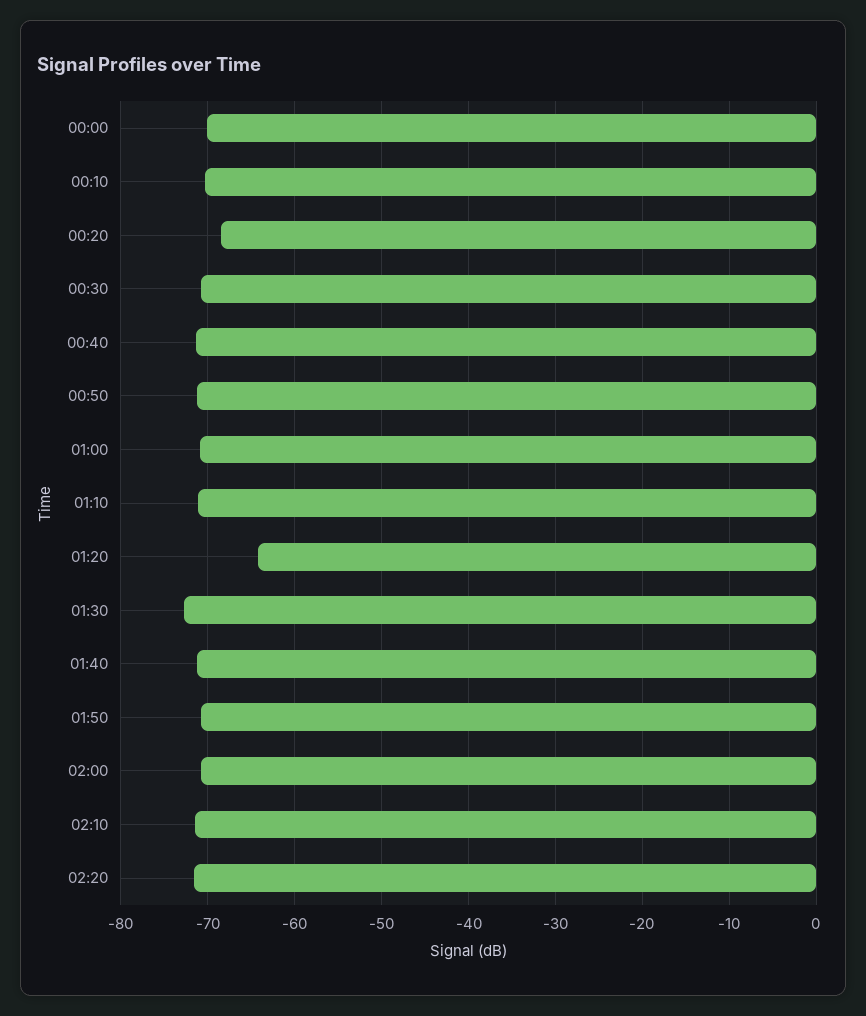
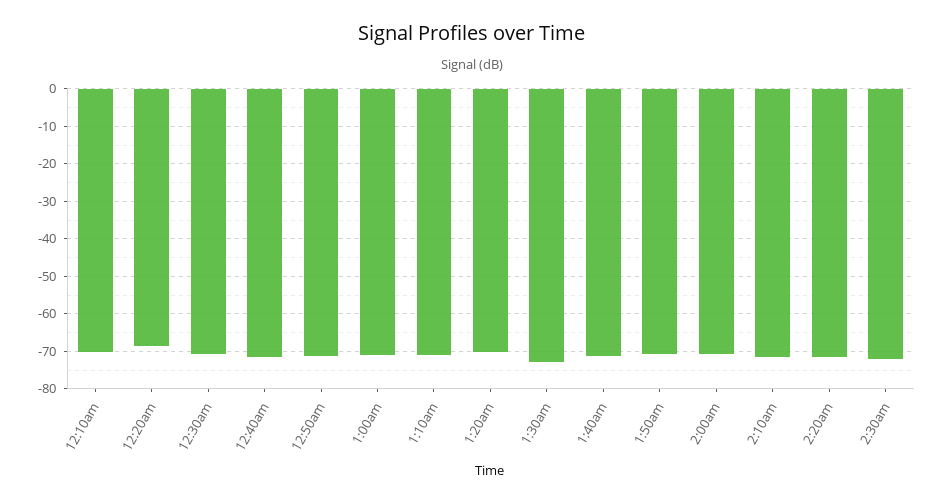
00:00: -70 -> none
01:20: -64 -> -70
2:30am: none -> -72

